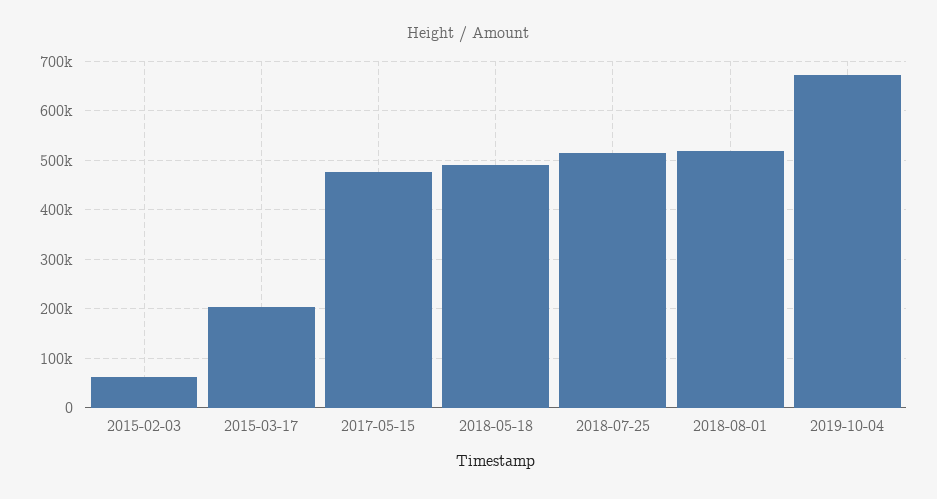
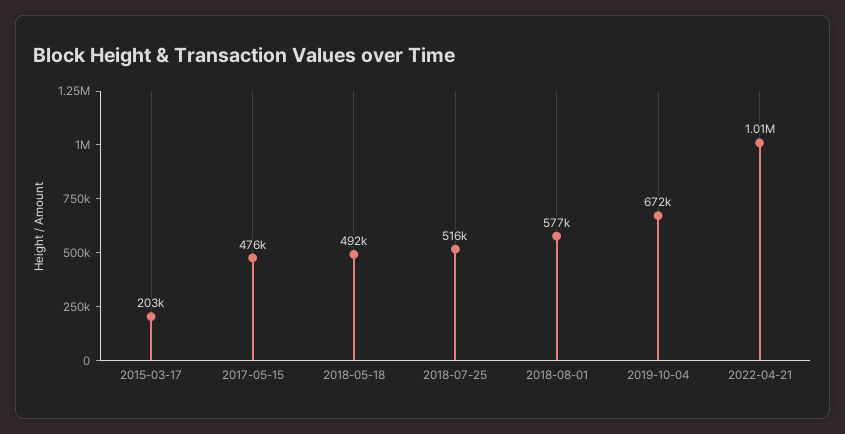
2015-02-03: 60000 -> none
2018-08-01: 520000 -> 577000
2022-04-21: none -> 1010000

